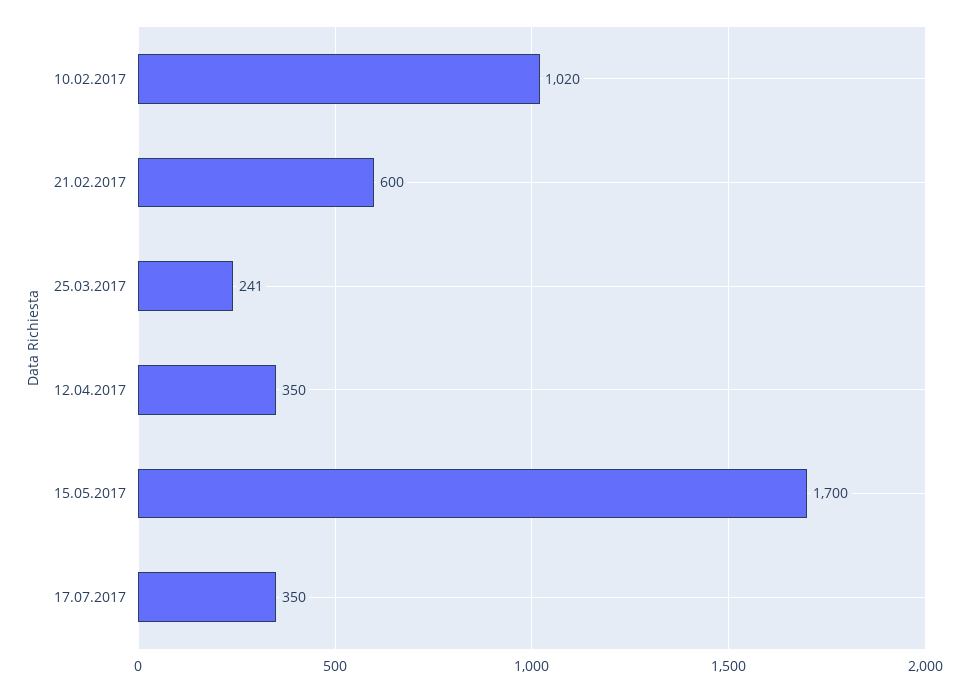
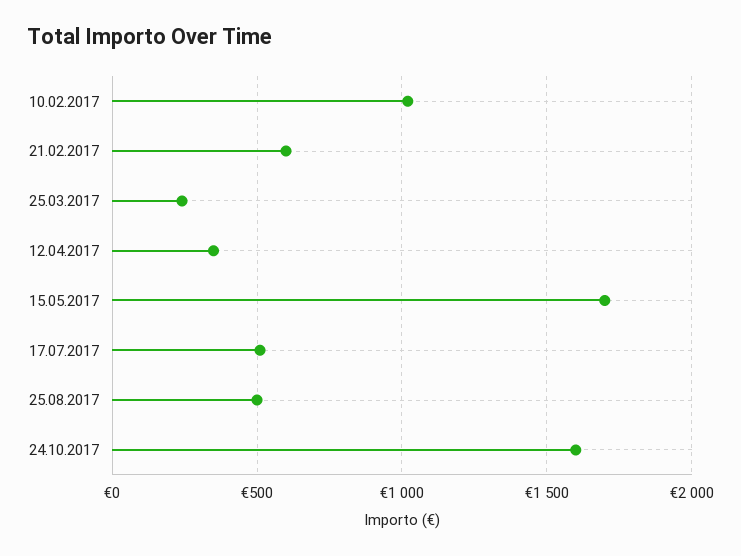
17.07.2017: 350 -> 500
25.08.2017: none -> 500
24.10.2017: none -> 1600

